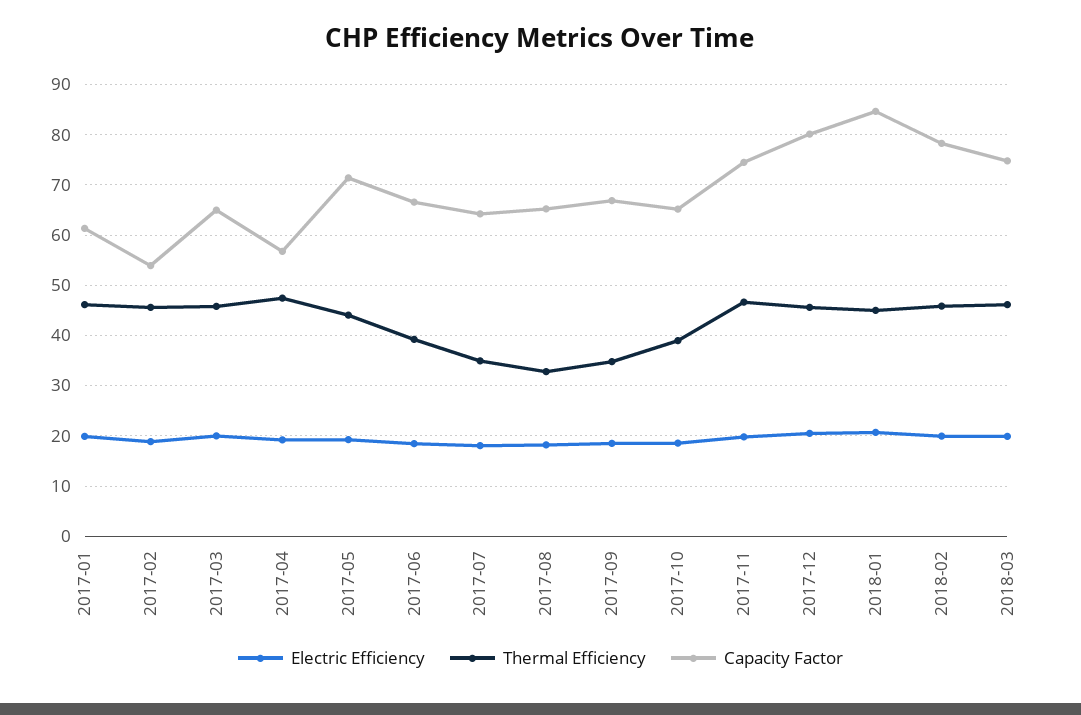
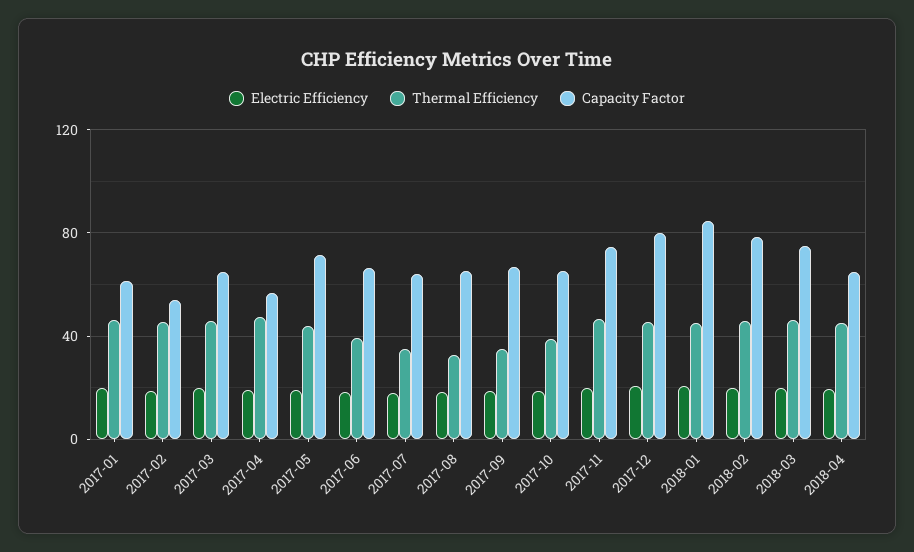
Electric Efficiency, 2018-04: none -> 20
Thermal Efficiency, 2018-04: none -> 45
Capacity Factor, 2018-04: none -> 65

